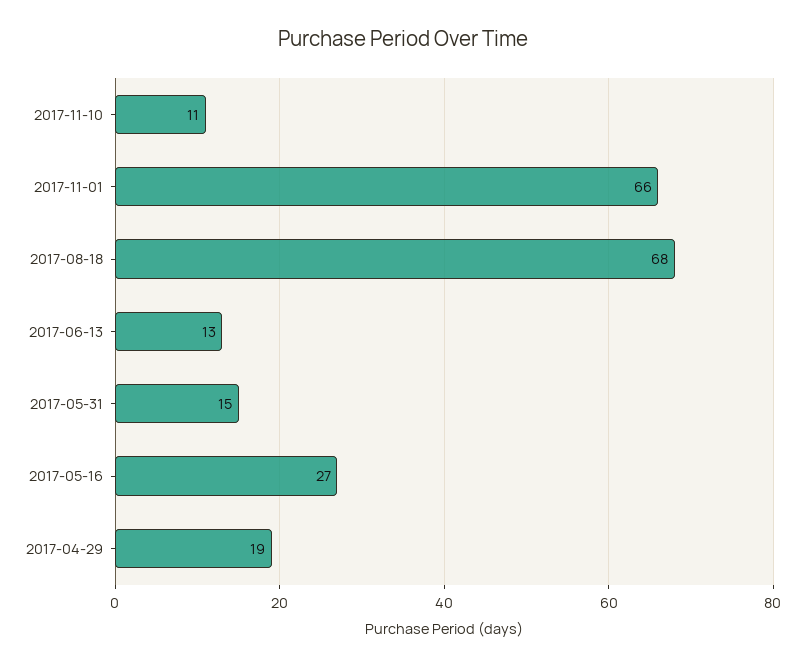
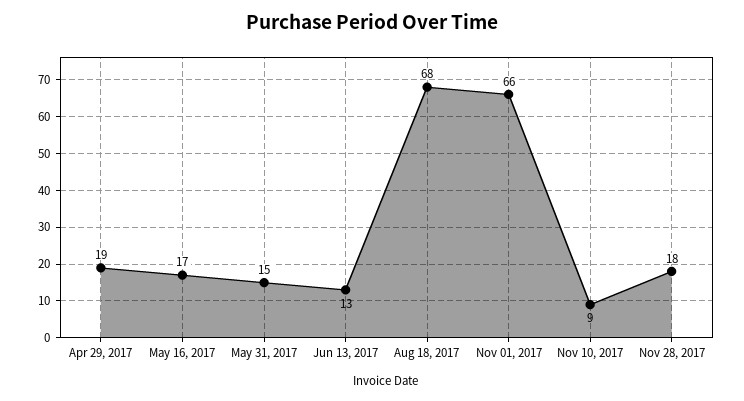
2017-11-10: 11 -> 9
2017-05-16: 27 -> 17
Nov 28, 2017: none -> 18

